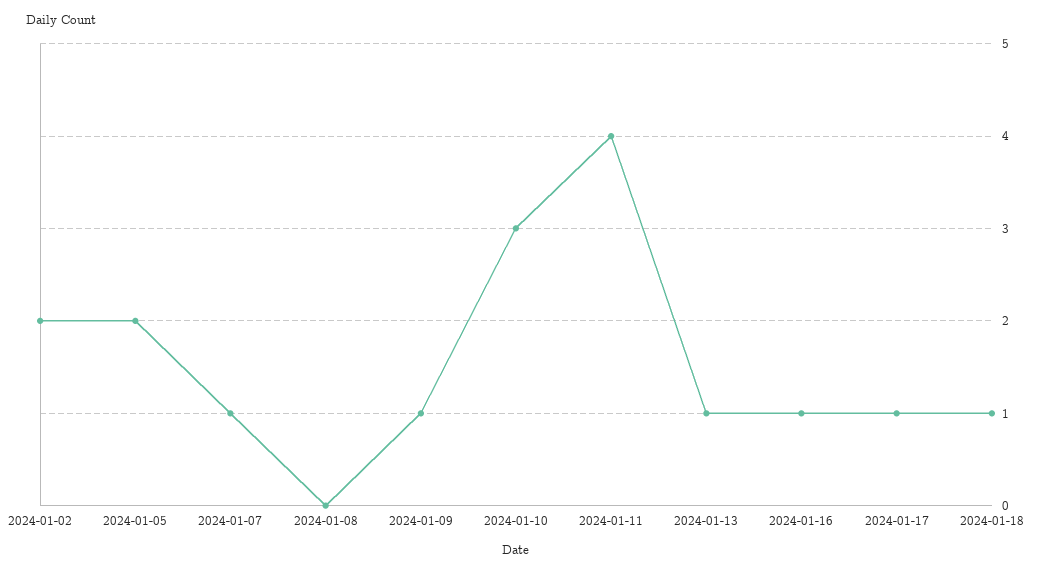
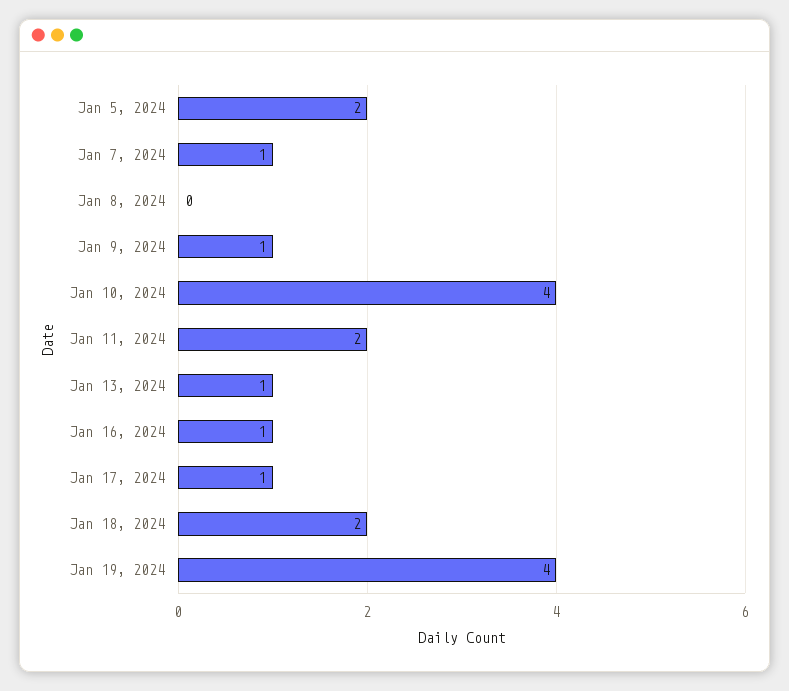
2024-01-02: 2 -> none
2024-01-10: 3 -> 4
2024-01-11: 4 -> 2
2024-01-18: 1 -> 2
Jan 19, 2024: none -> 4

